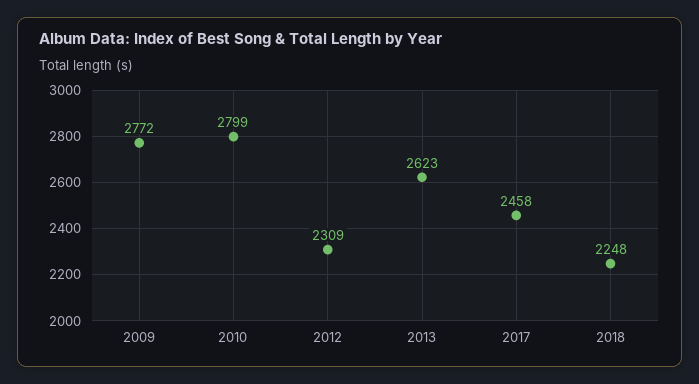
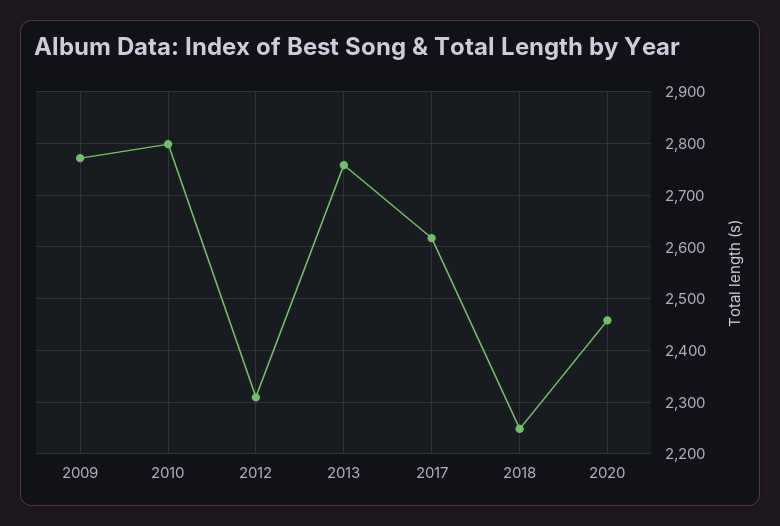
2013: 2623 -> 2760
2017: 2458 -> 2620
2020: none -> 2460

